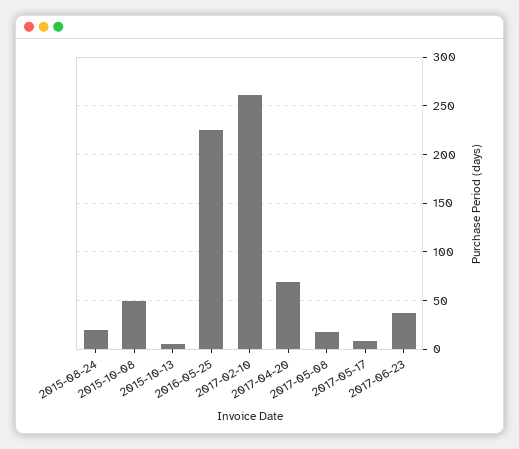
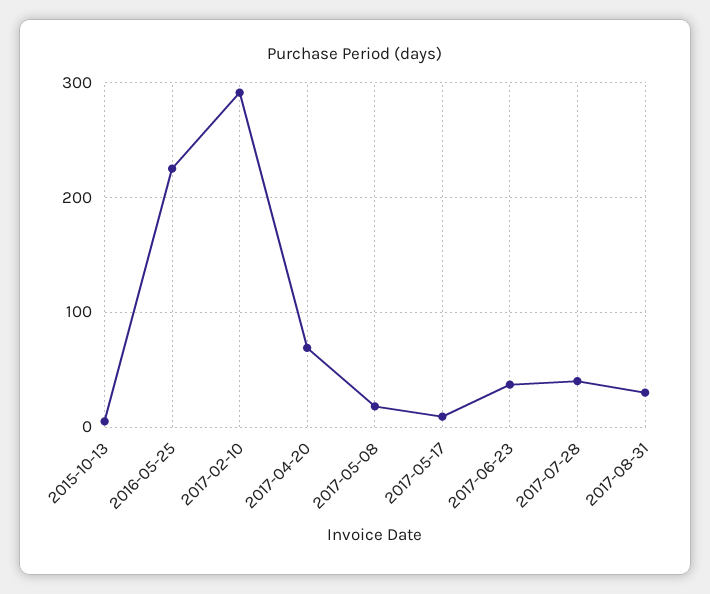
2015-08-24: 20 -> none
2015-10-08: 50 -> none
2017-02-10: 260 -> 290
2017-07-28: none -> 40
2017-08-31: none -> 30

